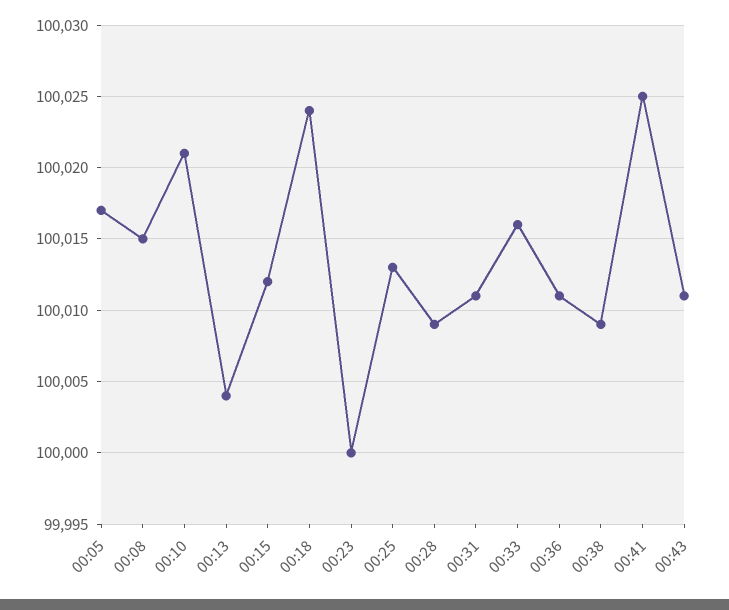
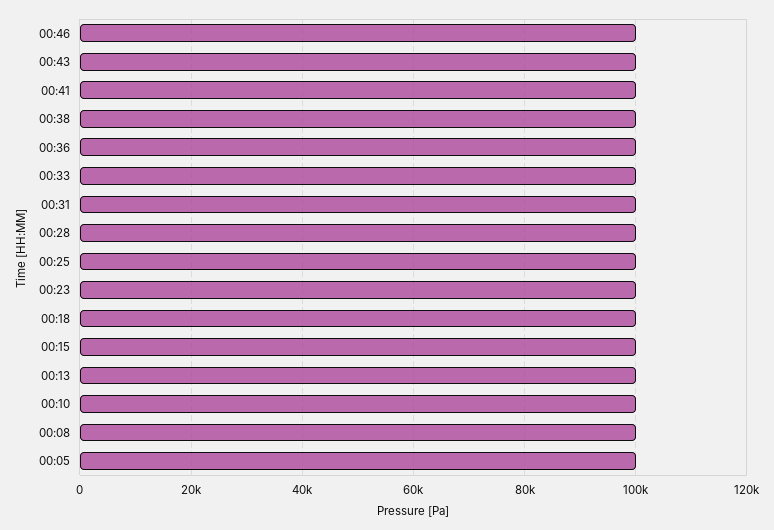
00:46: none -> 100000

